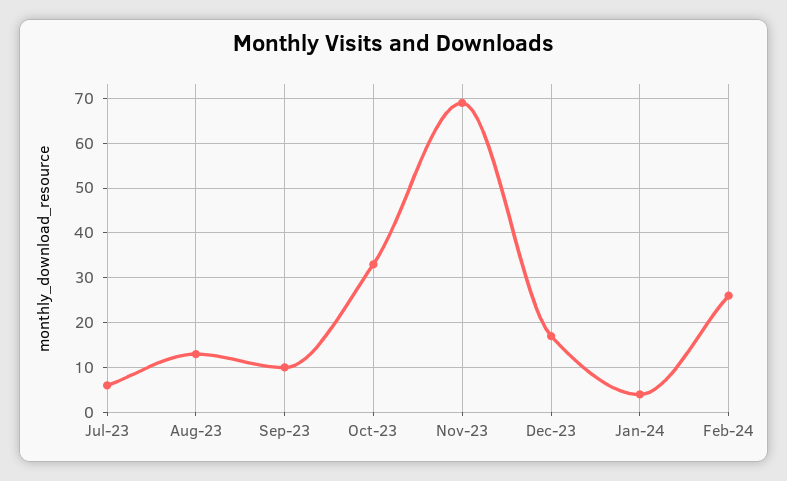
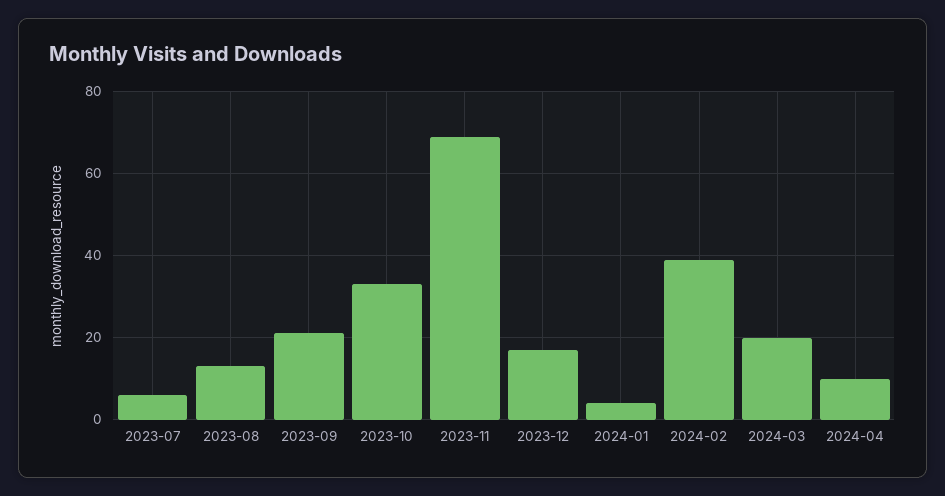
Sep-23: 10 -> 20
Feb-24: 25 -> 40
2024-03: none -> 20
2024-04: none -> 10

